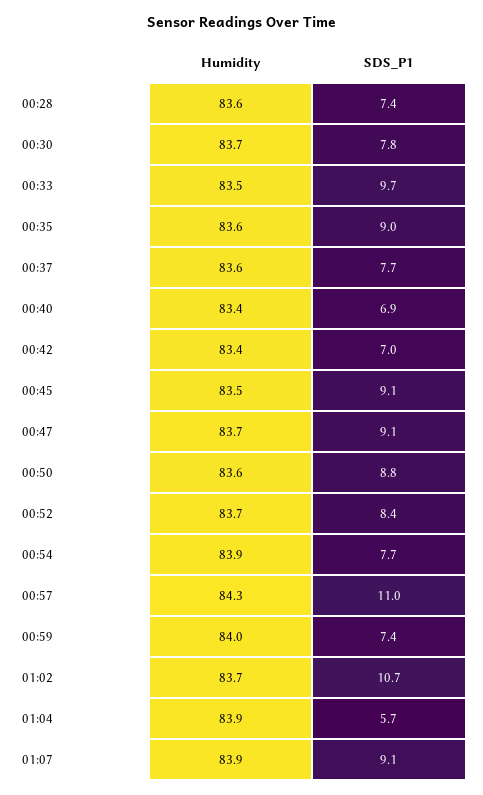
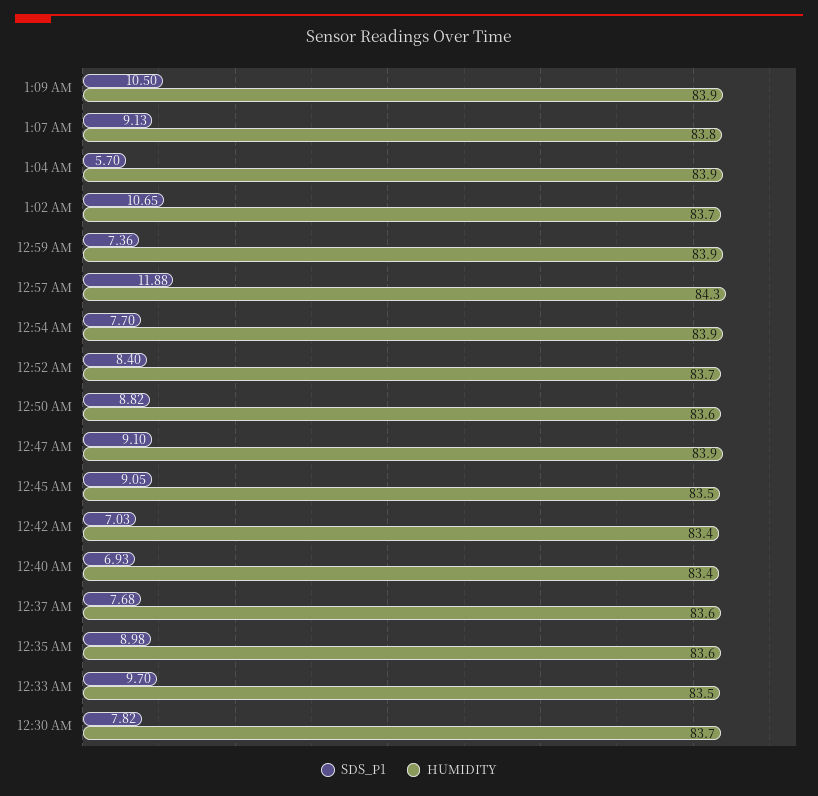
Humidity, 00:28: 83.6 -> none
SDS_P1, 00:28: 7.4 -> none
Humidity, 00:47: 83.7 -> 83.9
SDS_P1, 00:57: 11 -> 11.88
Humidity, 00:59: 84 -> 83.9
Humidity, 01:07: 83.9 -> 83.8
SDS_P1, 1:09 AM: none -> 10.5
Humidity, 1:09 AM: none -> 83.9

